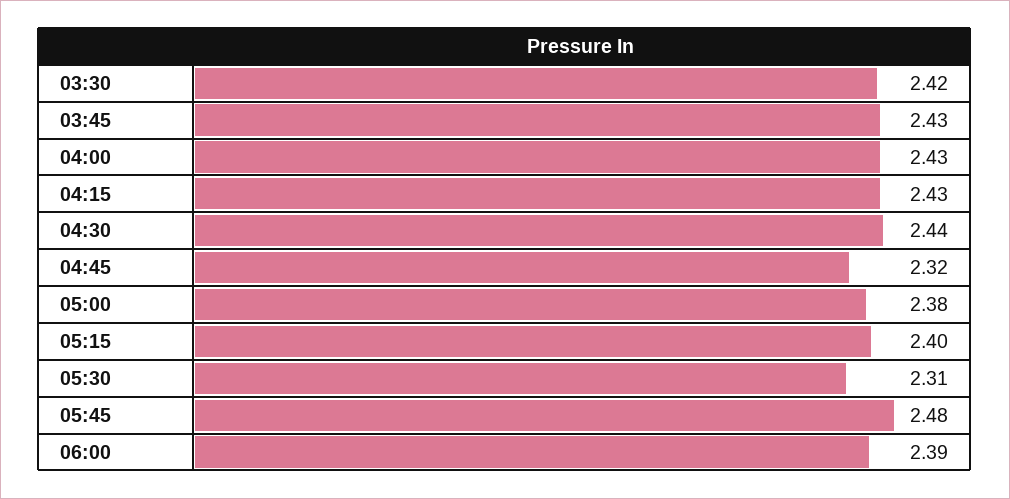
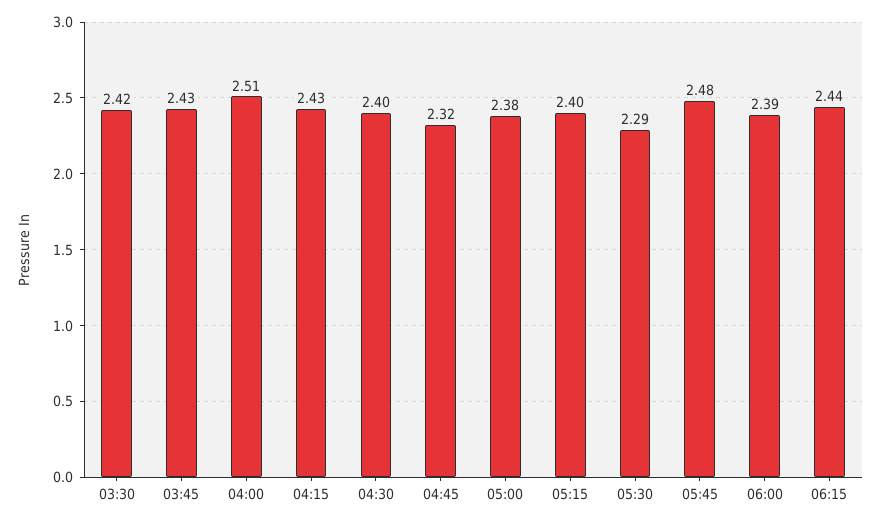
04:00: 2.43 -> 2.51
04:30: 2.44 -> 2.4
05:30: 2.31 -> 2.29
06:15: none -> 2.44

